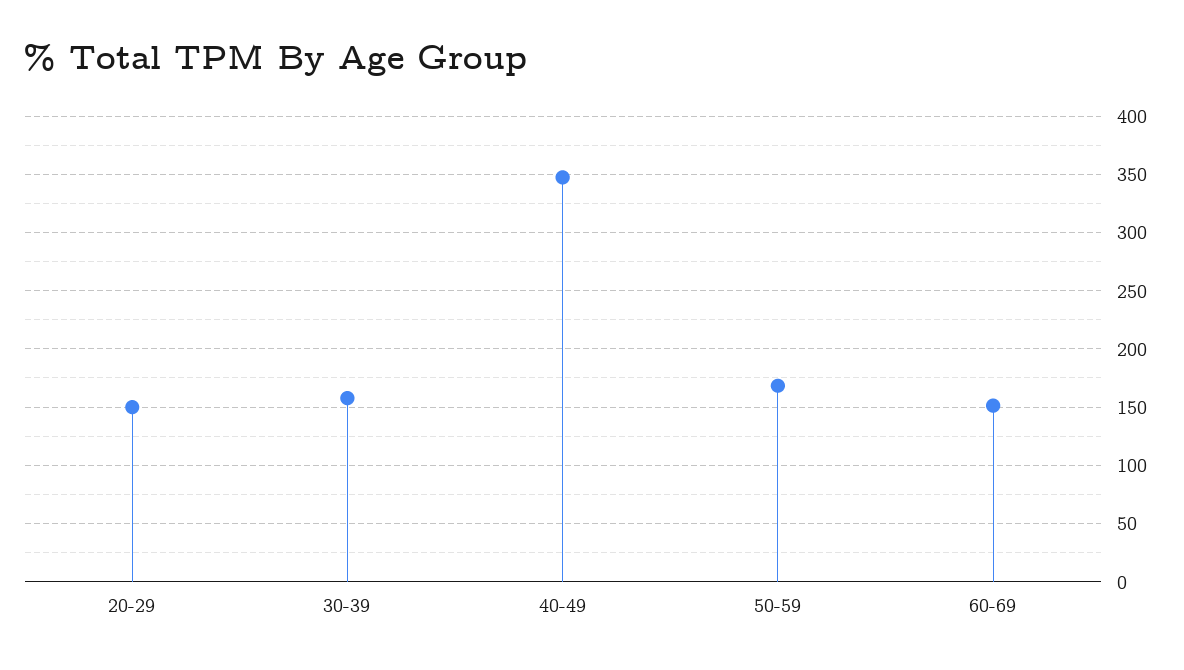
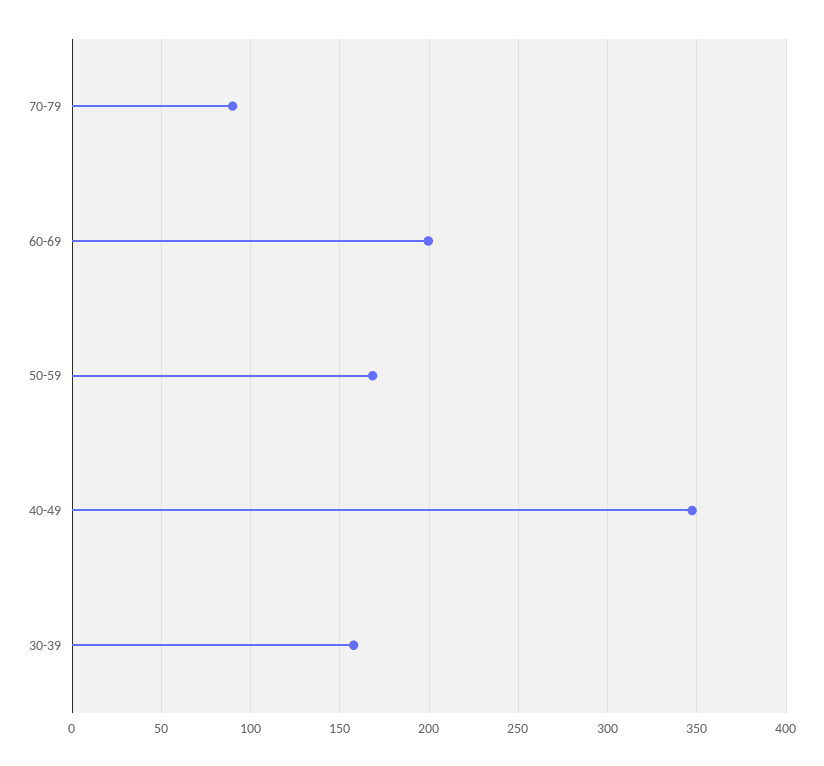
20-29: 150 -> none
60-69: 150 -> 200
70-79: none -> 90

